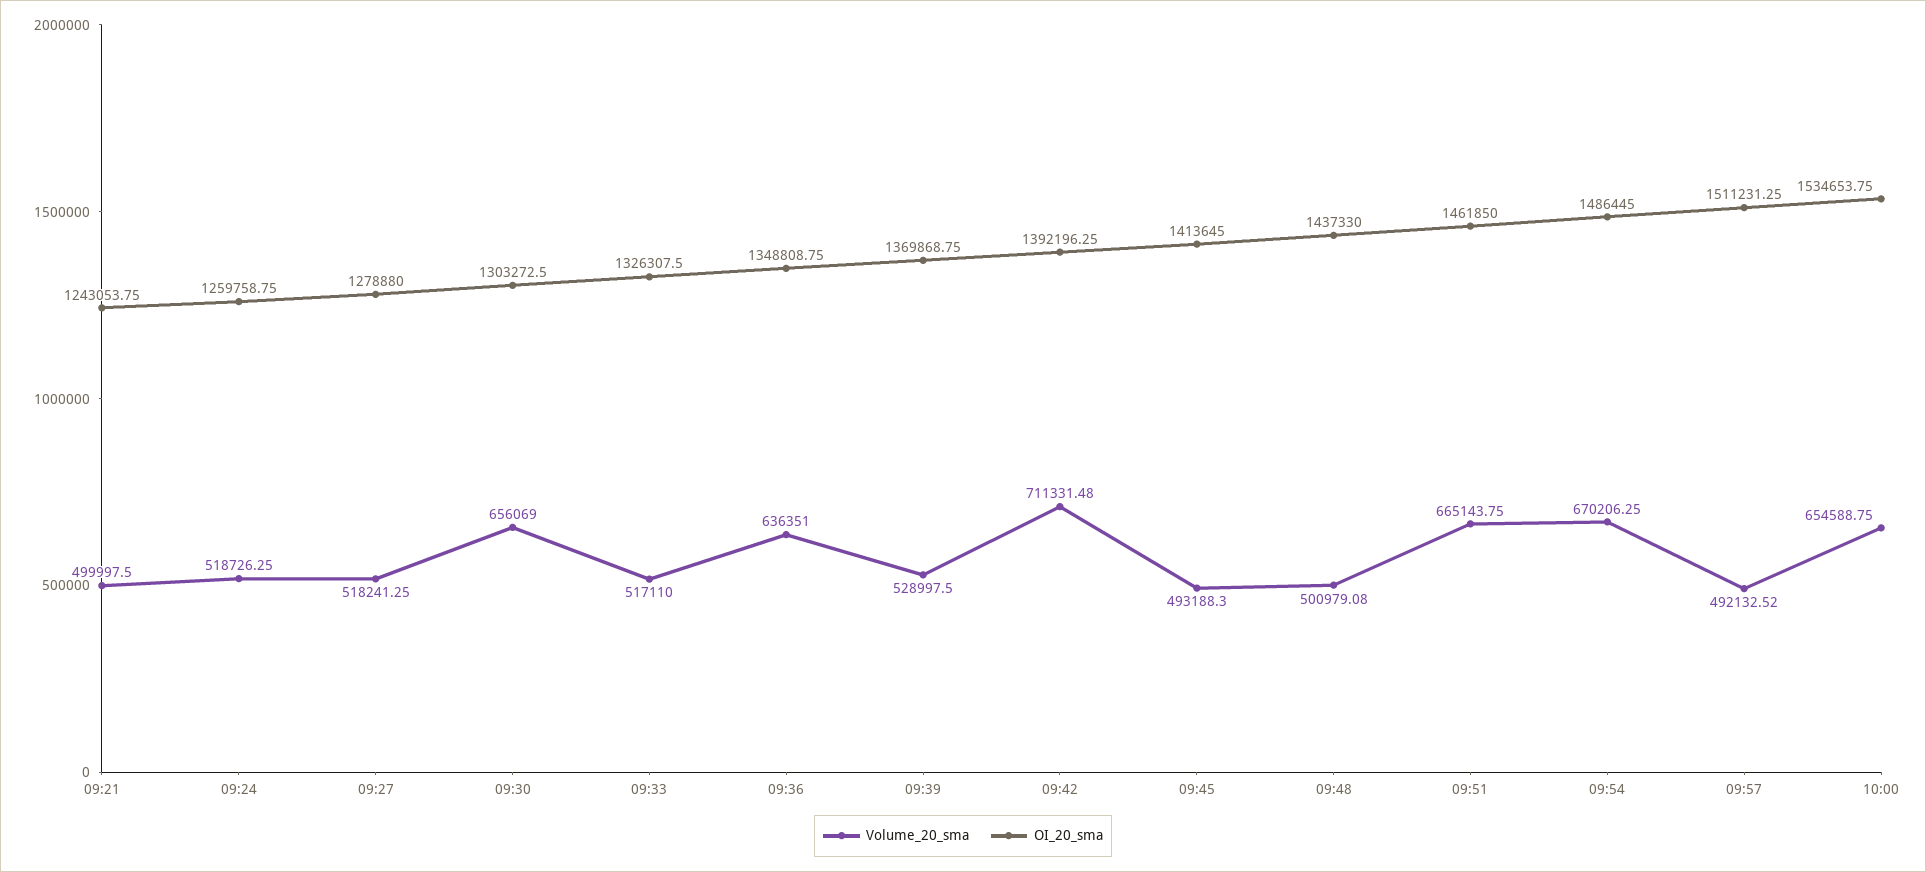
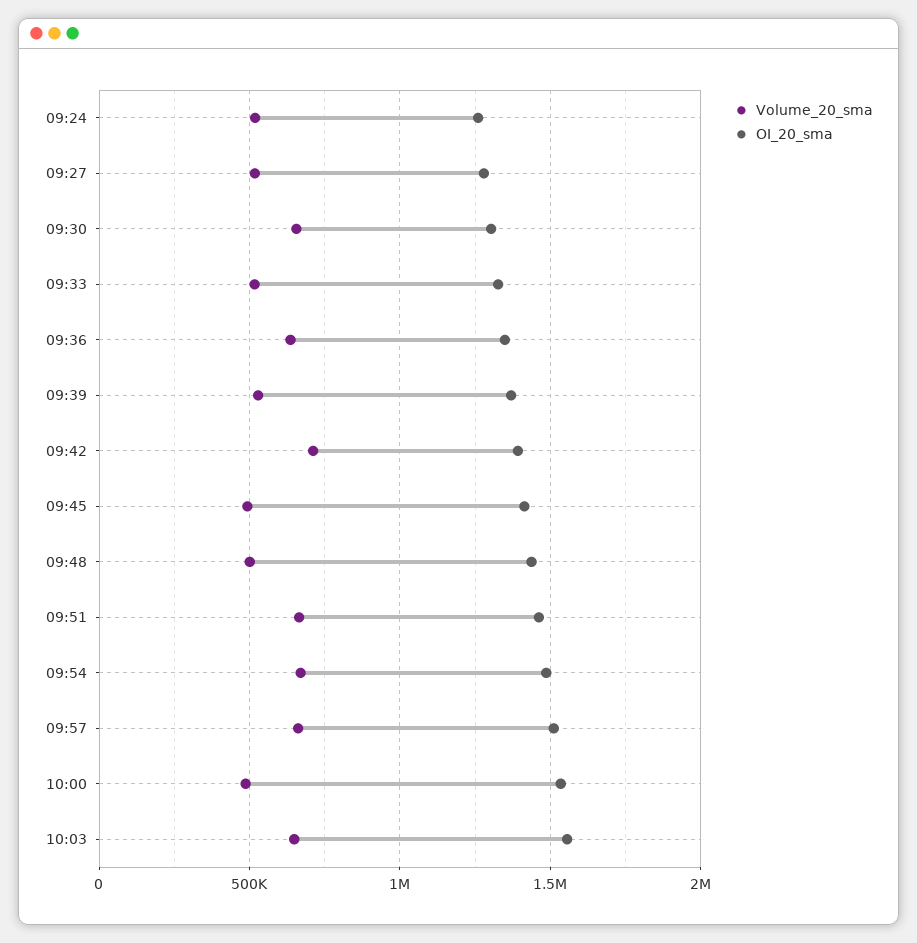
Volume_20_sma, 09:21: 499997.5 -> none
OI_20_sma, 09:21: 1243053.75 -> none
Volume_20_sma, 09:57: 492132.52 -> 650000
Volume_20_sma, 10:00: 654588.75 -> 500000
Volume_20_sma, 10:03: none -> 650000
OI_20_sma, 10:03: none -> 1550000

